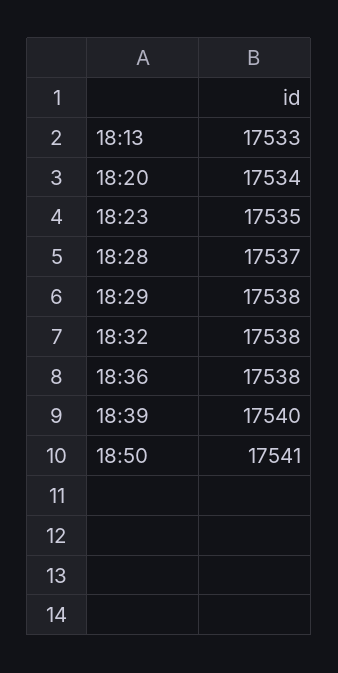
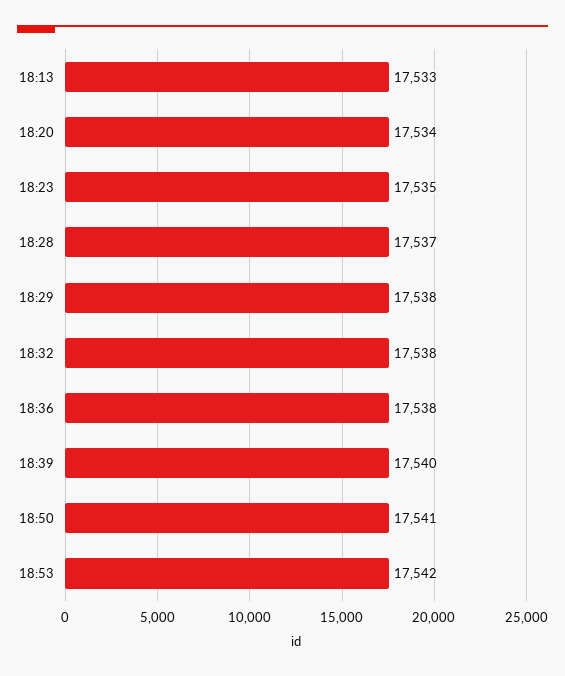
18:53: none -> 17542

